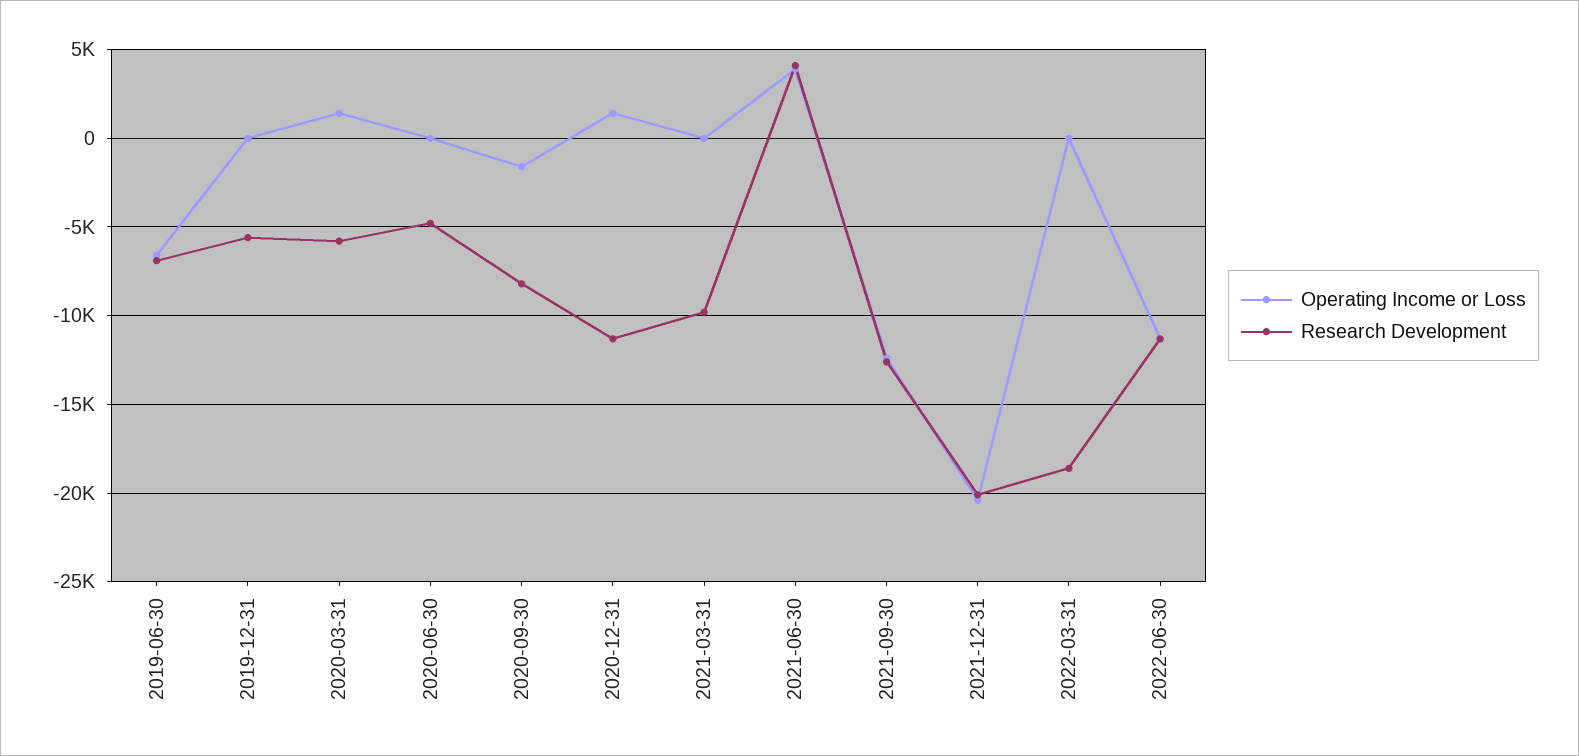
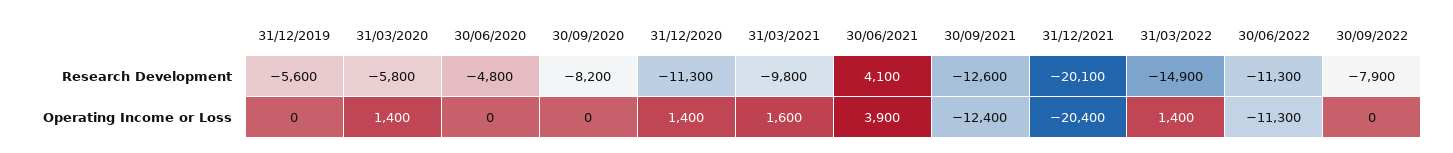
Operating Income or Loss, 2019-06-30: -6500 -> none
Research Development, 2019-06-30: -7000 -> none
Operating Income or Loss, 2020-09-30: -1500 -> 0
Operating Income or Loss, 2021-03-31: 0 -> 1600
Operating Income or Loss, 2022-03-31: 0 -> 1400
Research Development, 2022-03-31: -18500 -> -14900
Research Development, 30/09/2022: none -> -7900
Operating Income or Loss, 30/09/2022: none -> 0

